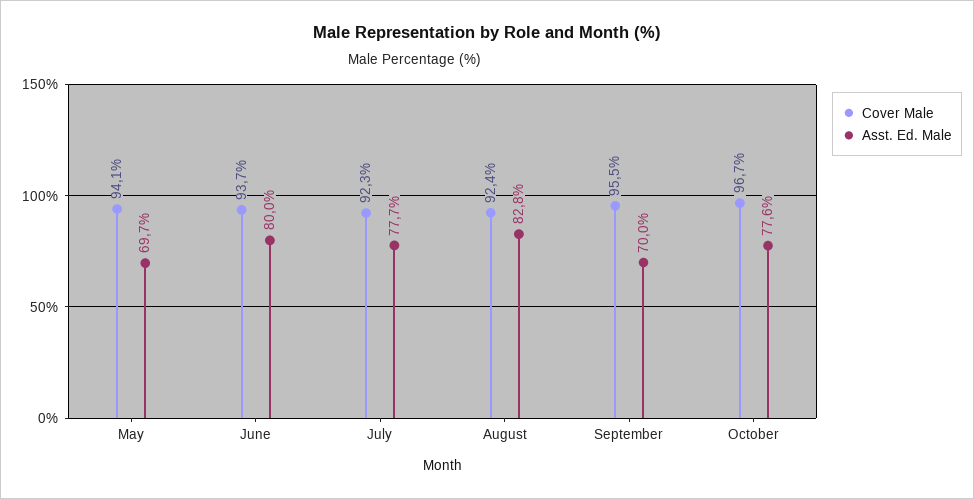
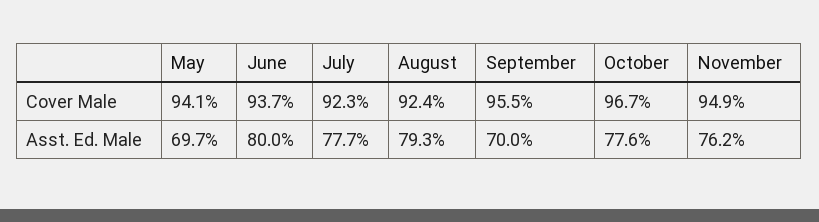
Asst. Ed. Male, August: 82.8 -> 79.3
Cover Male, November: none -> 94.9
Asst. Ed. Male, November: none -> 76.2

